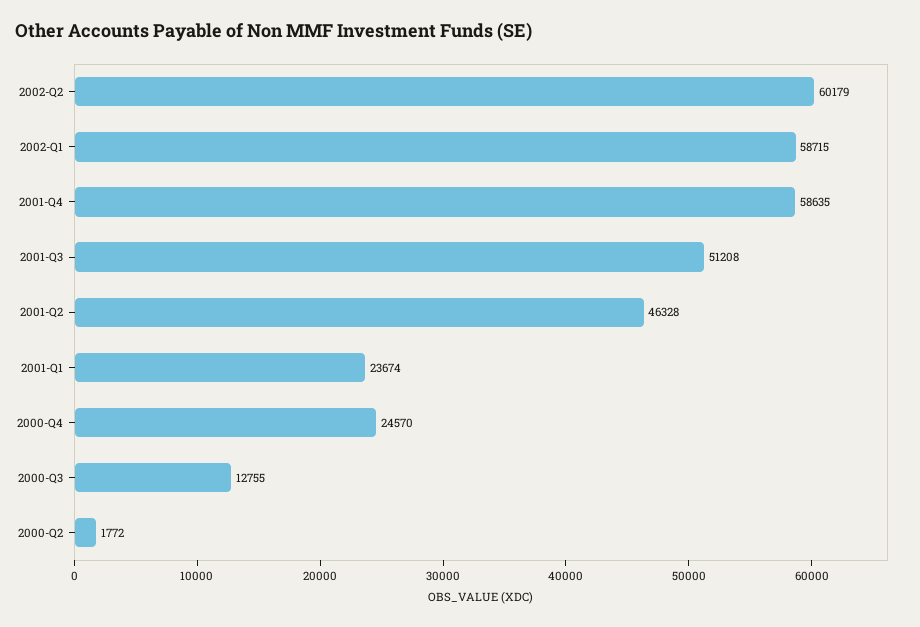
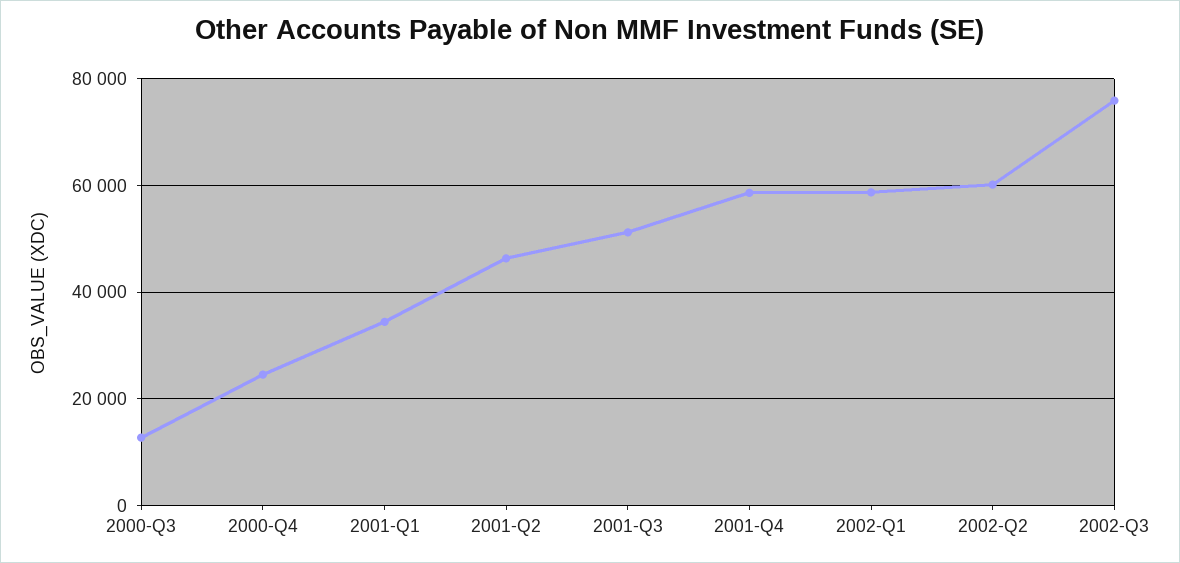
2001-Q1: 23674 -> 34000
2000-Q2: 1772 -> none
2002-Q3: none -> 76000

